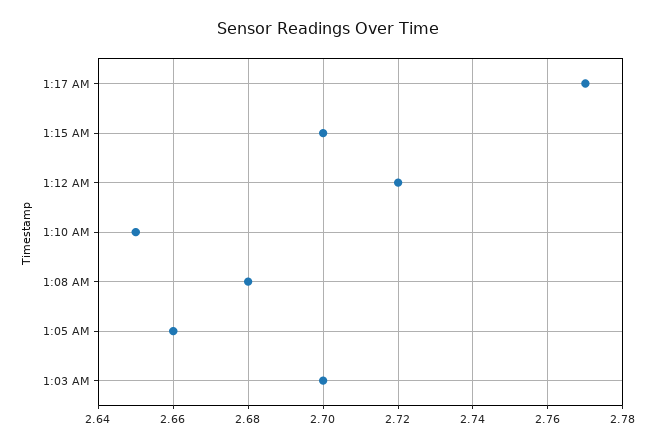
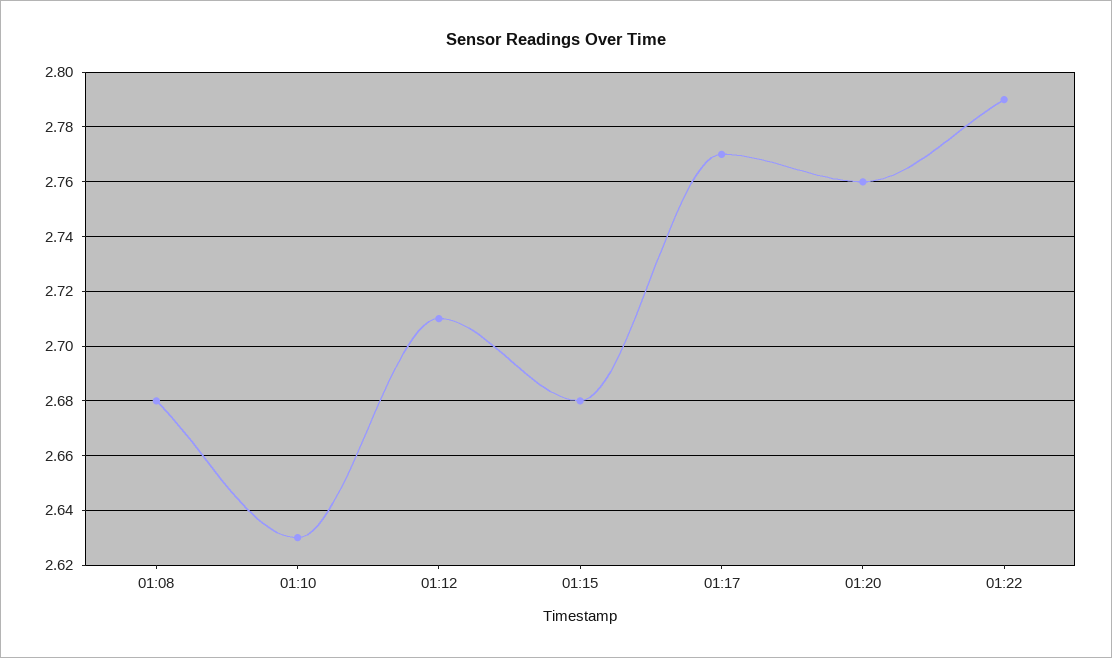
1:15 AM: 2.7 -> 2.68
1:12 AM: 2.72 -> 2.71
1:10 AM: 2.65 -> 2.63
1:05 AM: 2.66 -> none
1:03 AM: 2.7 -> none
01:20: none -> 2.76
01:22: none -> 2.79

